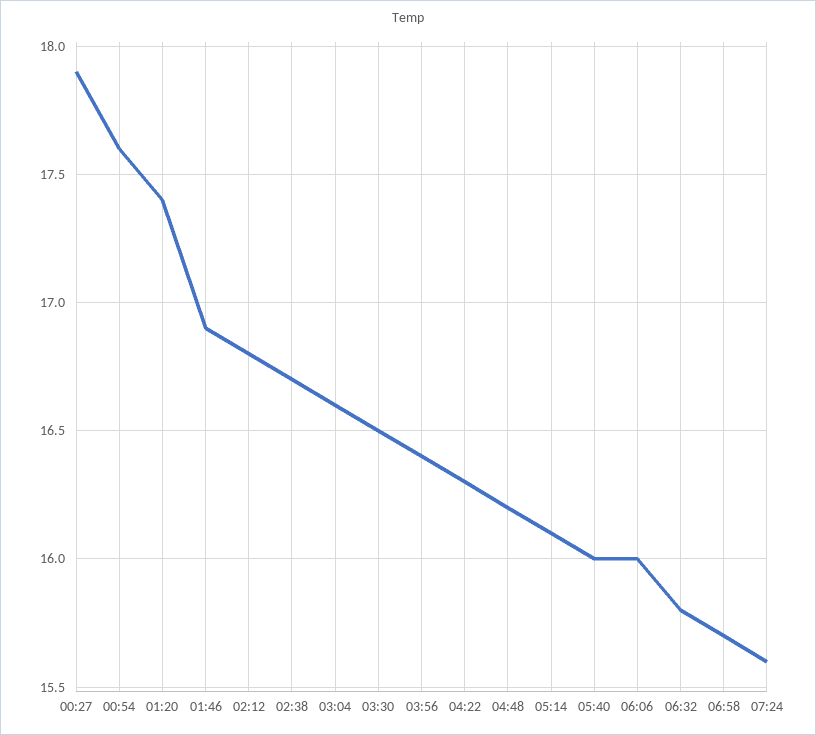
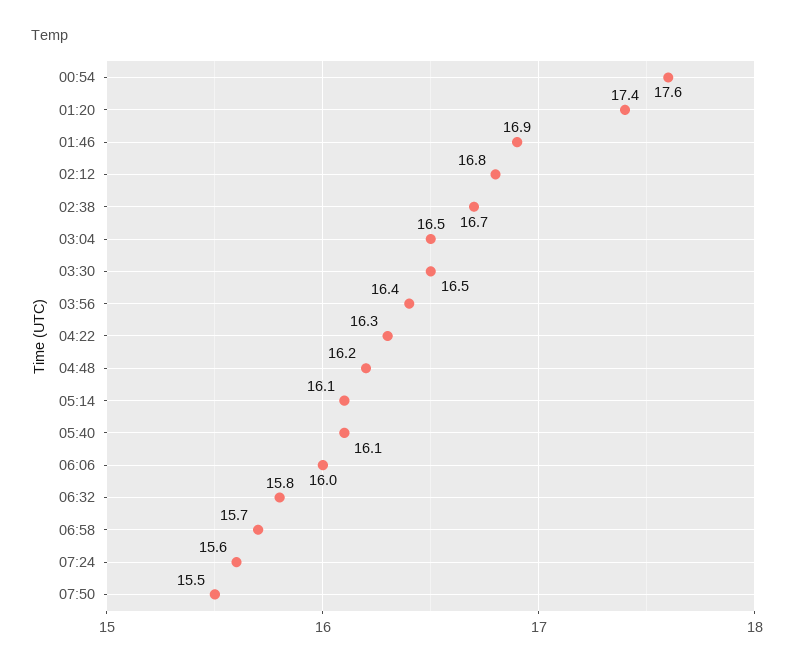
00:27: 17.9 -> none
03:04: 16.6 -> 16.5
05:40: 16 -> 16.1
07:50: none -> 15.5

